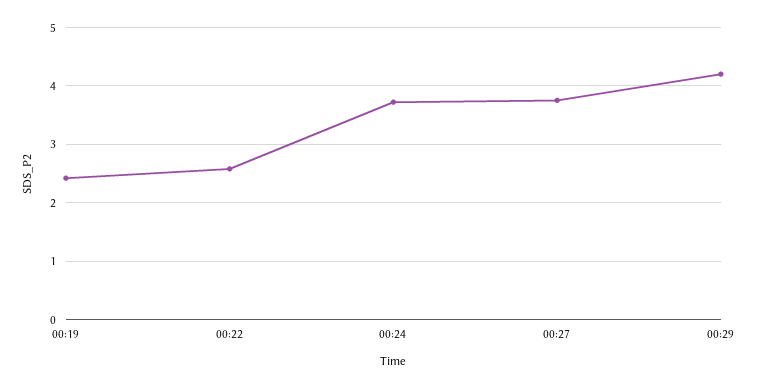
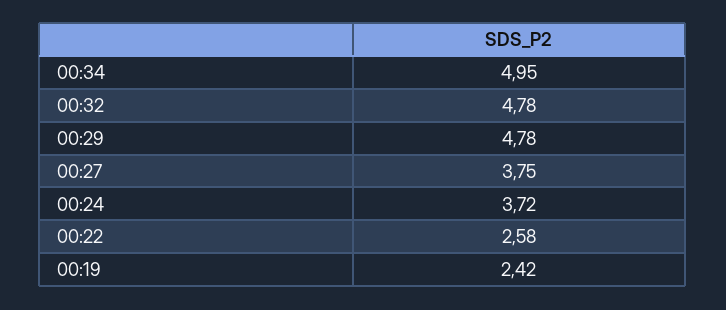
00:29: 4.2 -> 4.78
00:34: none -> 4.95
00:32: none -> 4.78

